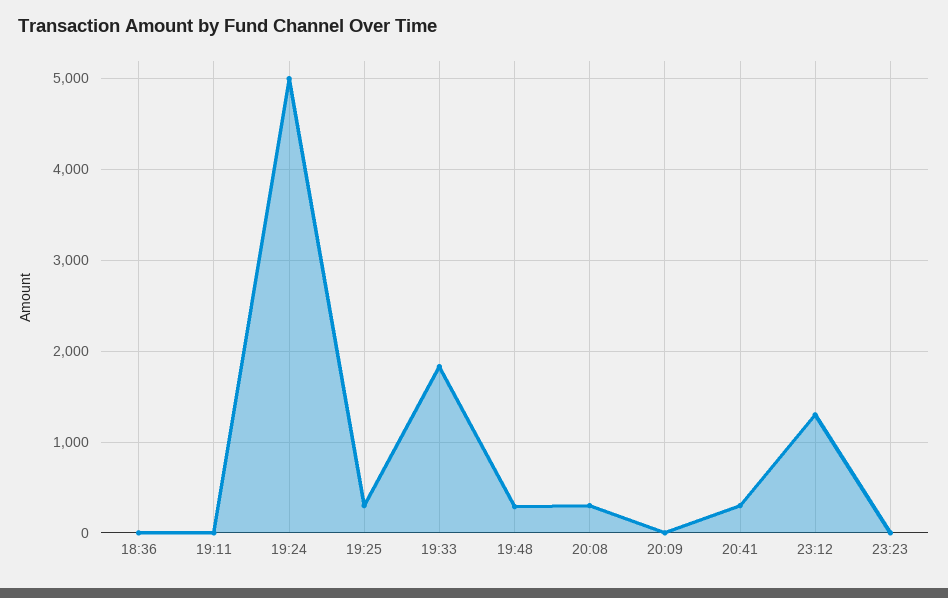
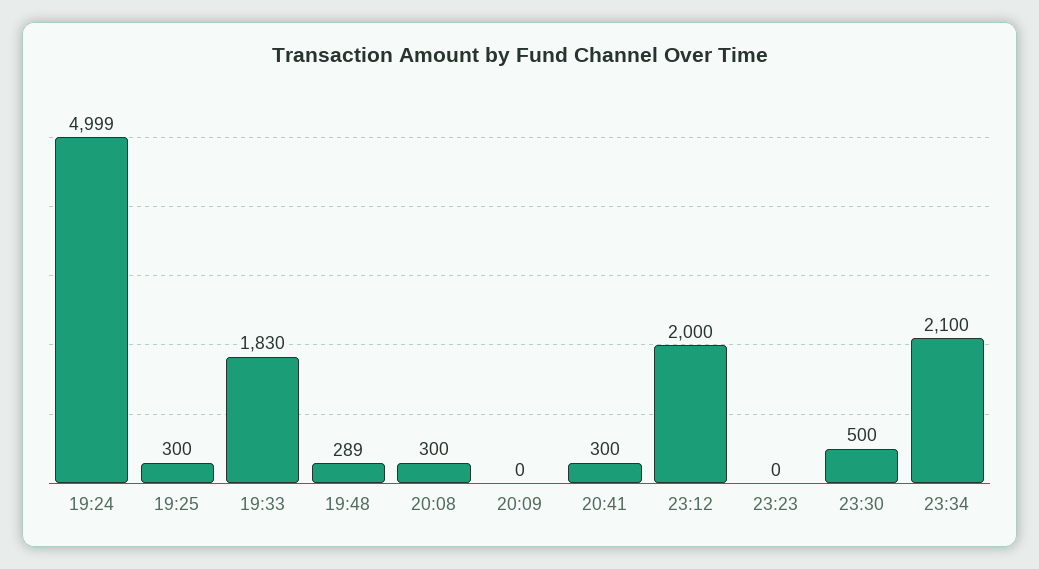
18:36: 0 -> none
19:11: 0 -> none
23:12: 1300 -> 2000
23:30: none -> 500
23:34: none -> 2100

